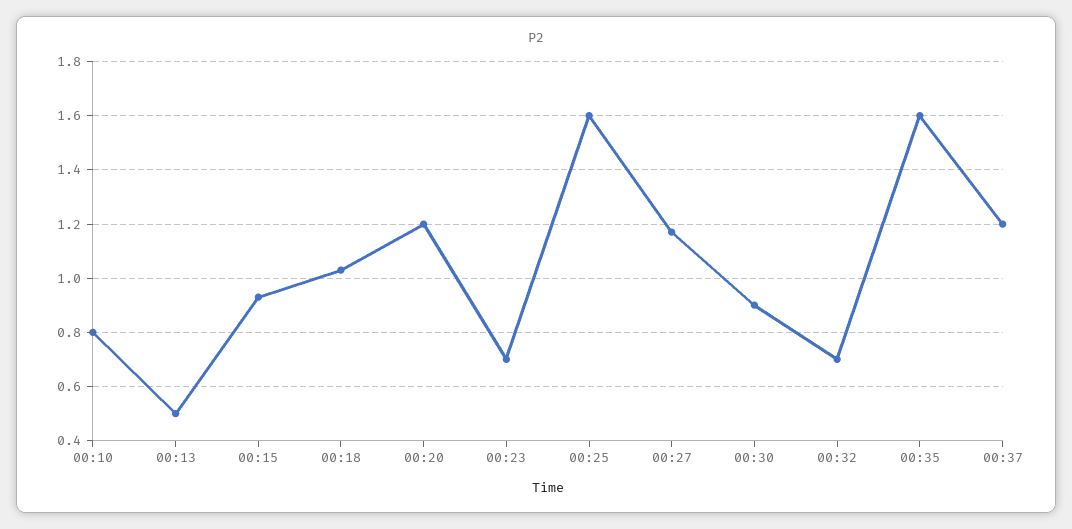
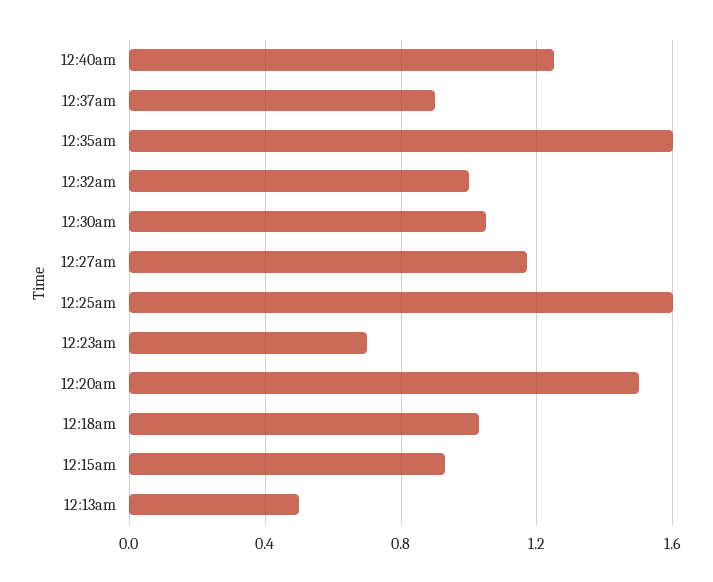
00:10: 0.8 -> none
00:20: 1.2 -> 1.5
00:30: 0.9 -> 1.05
00:32: 0.7 -> 1
00:37: 1.2 -> 0.9
12:40am: none -> 1.25

